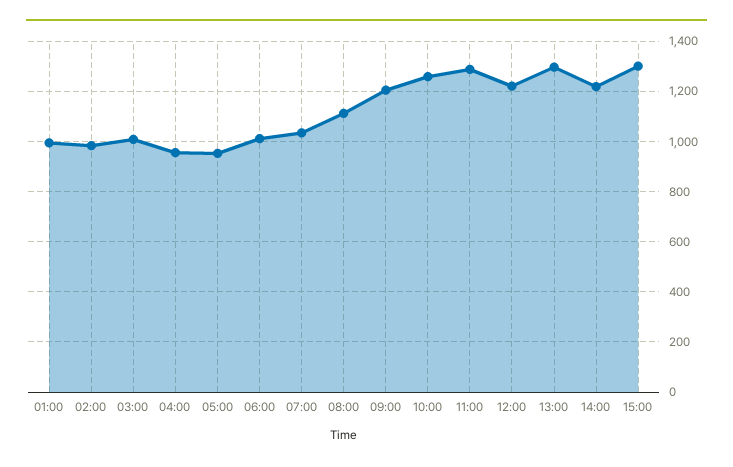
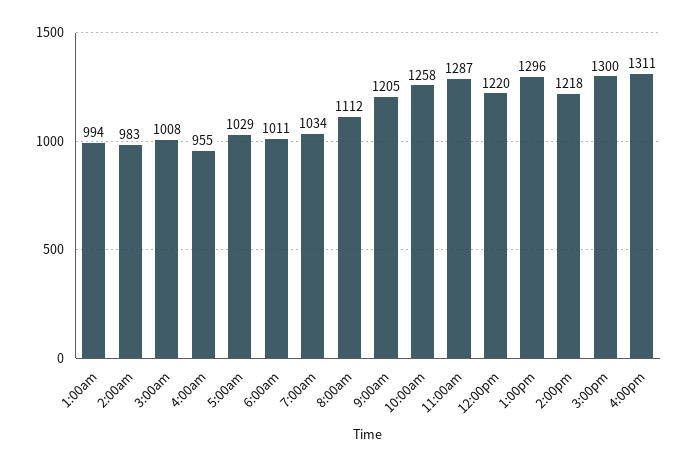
05:00: 950 -> 1029
4:00pm: none -> 1311

